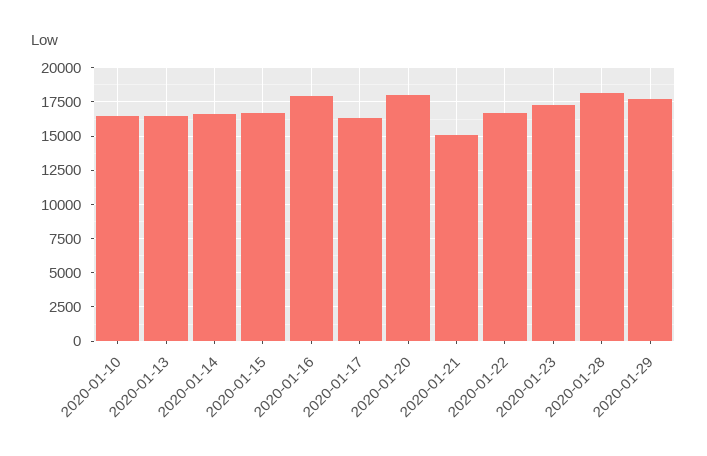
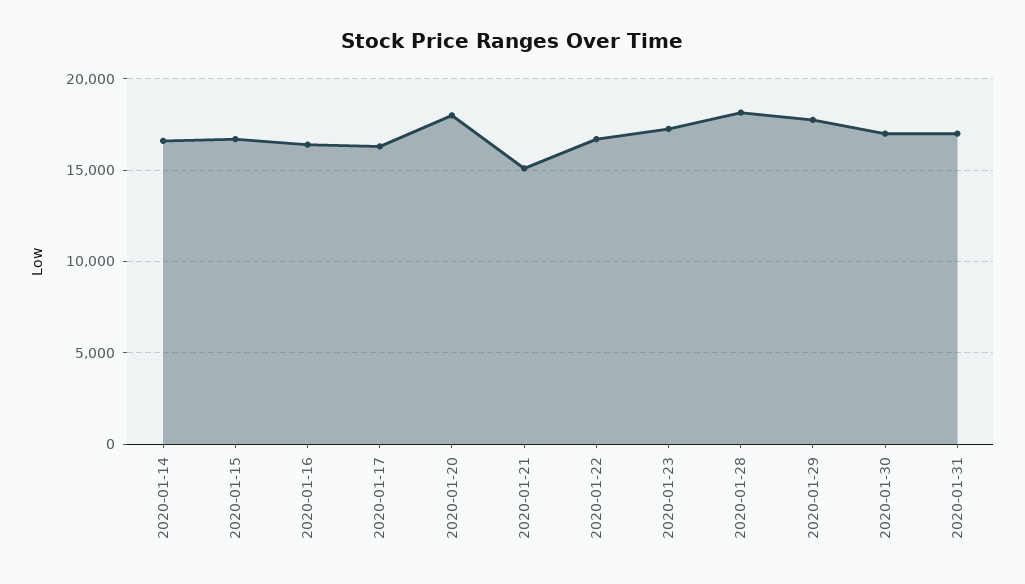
2020-01-10: 16500 -> none
2020-01-13: 16500 -> none
2020-01-16: 18000 -> 16500
2020-01-30: none -> 17000
2020-01-31: none -> 17000

